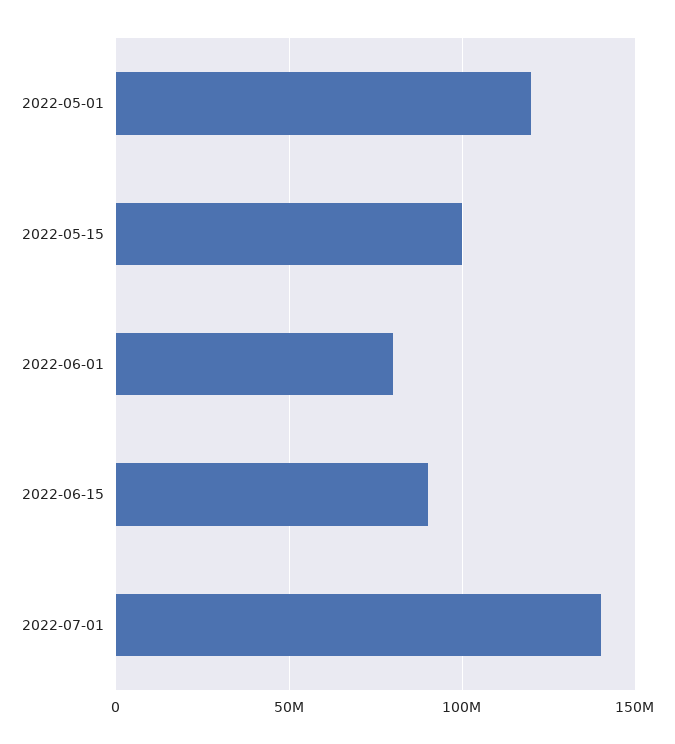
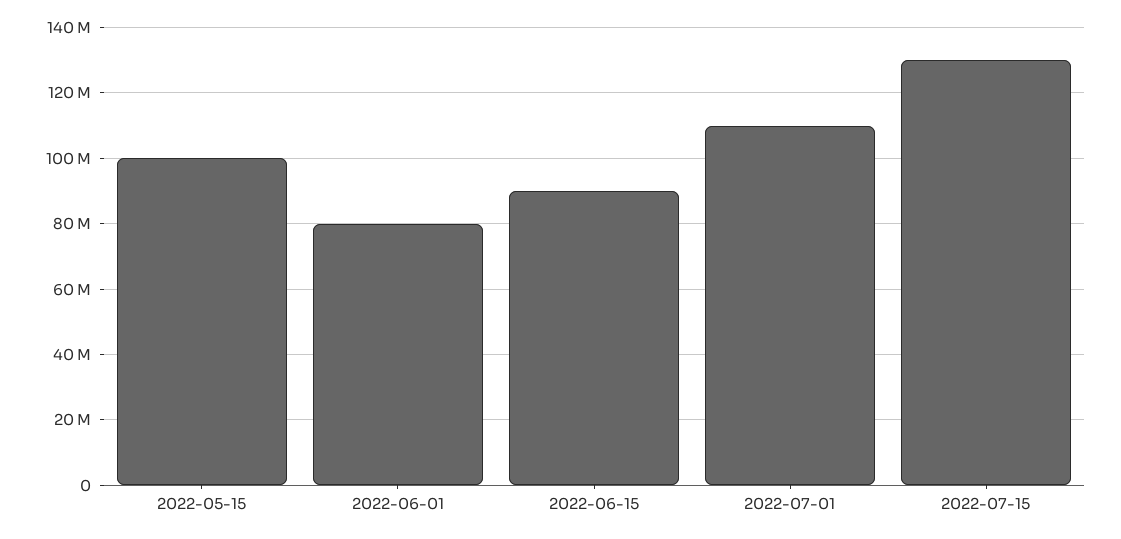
2022-05-01: 120000000 -> none
2022-07-01: 140000000 -> 110000000
2022-07-15: none -> 130000000

